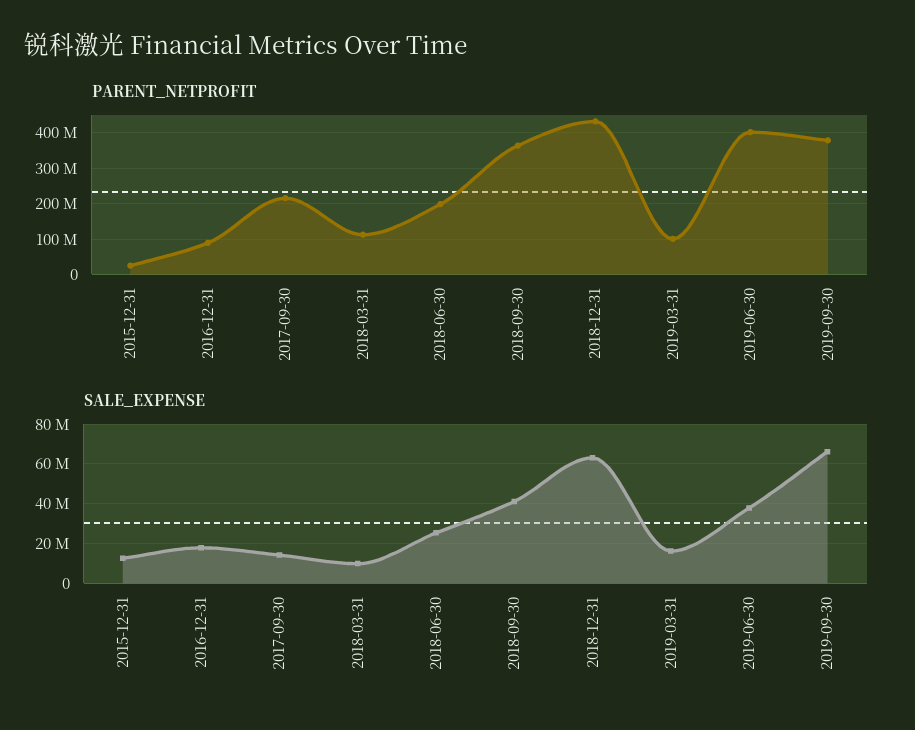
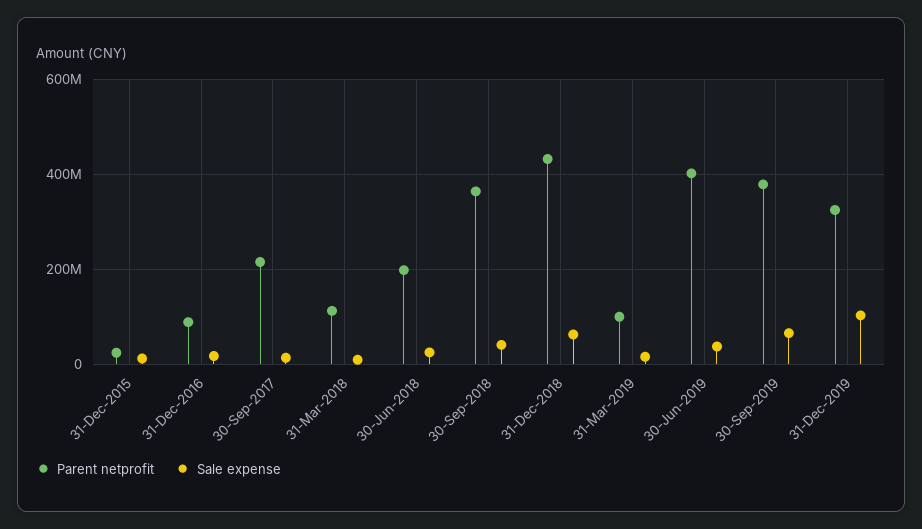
PARENT_NETPROFIT, 31-Dec-2019: none -> 320000000
SALE_EXPENSE, 31-Dec-2019: none -> 100000000

